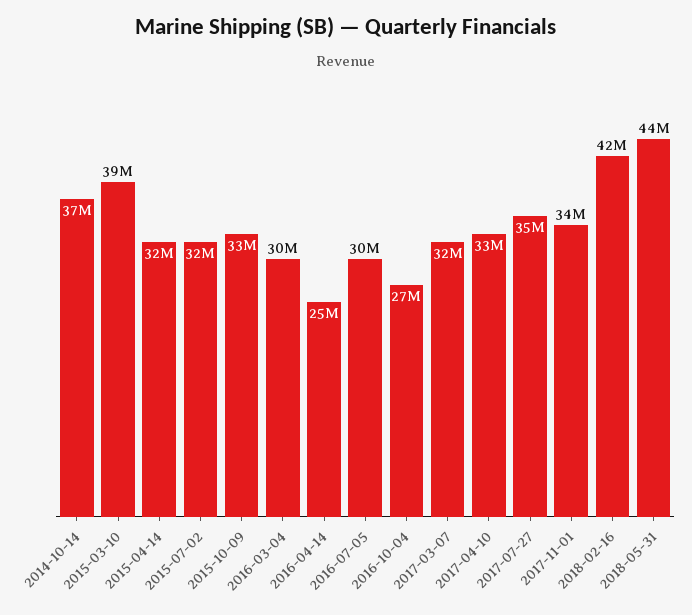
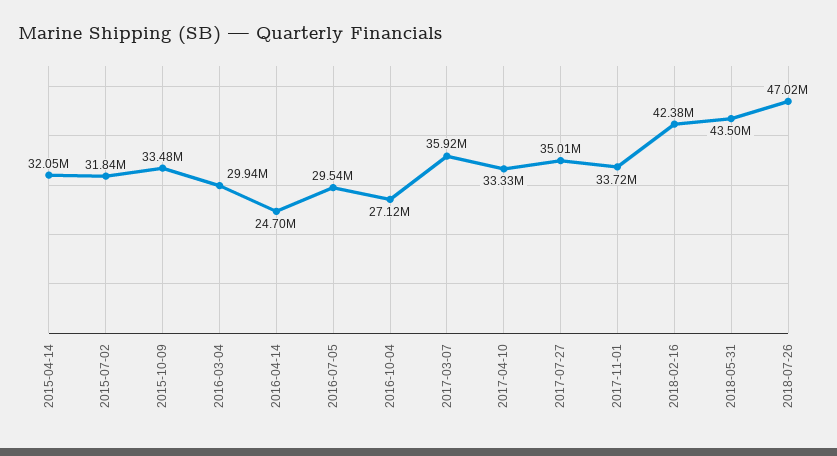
2014-10-14: 37000000 -> none
2015-03-10: 39000000 -> none
2017-03-07: 32000000 -> 35920000
2018-07-26: none -> 47020000

